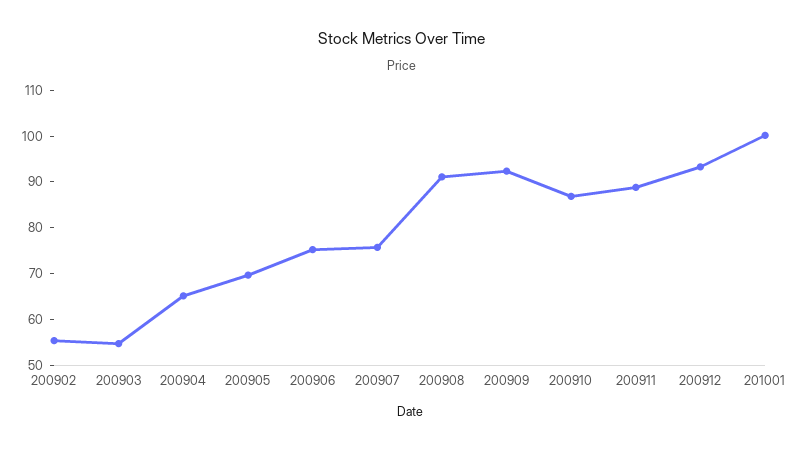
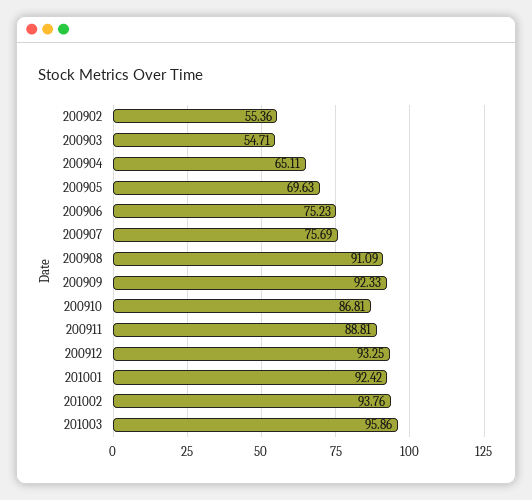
201001: 100 -> 92.42
201002: none -> 93.76
201003: none -> 95.86

